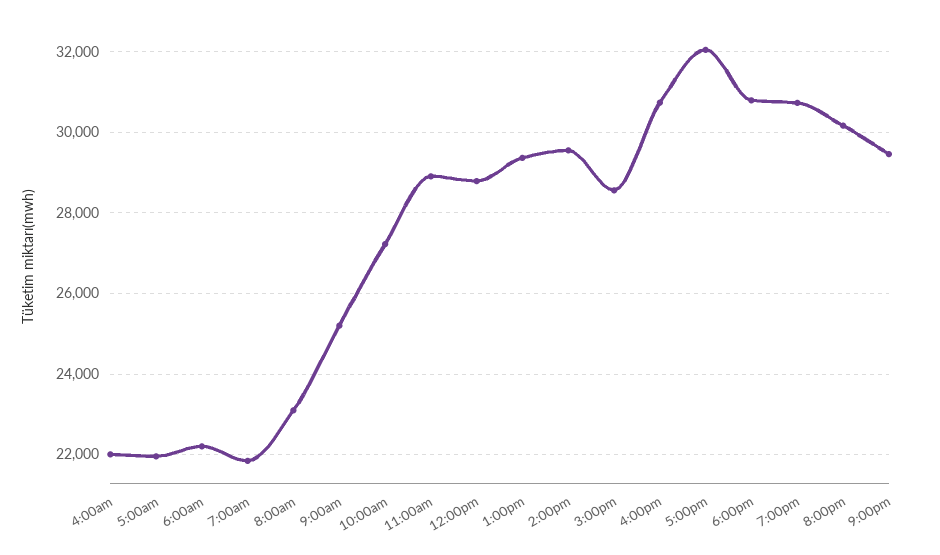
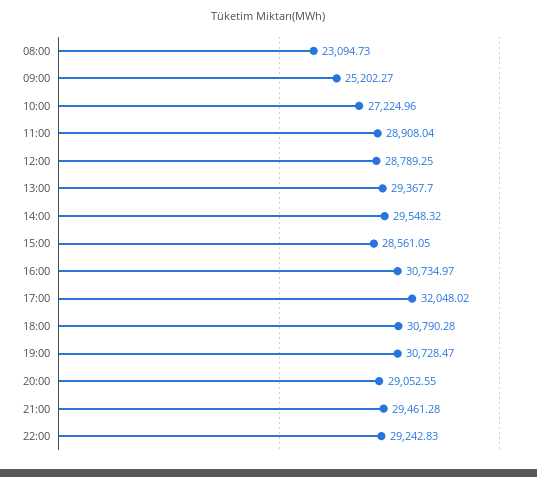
4:00am: 22000 -> none
5:00am: 22000 -> none
6:00am: 22200 -> none
7:00am: 21800 -> none
8:00pm: 30200 -> 29052.55
22:00: none -> 29242.83

